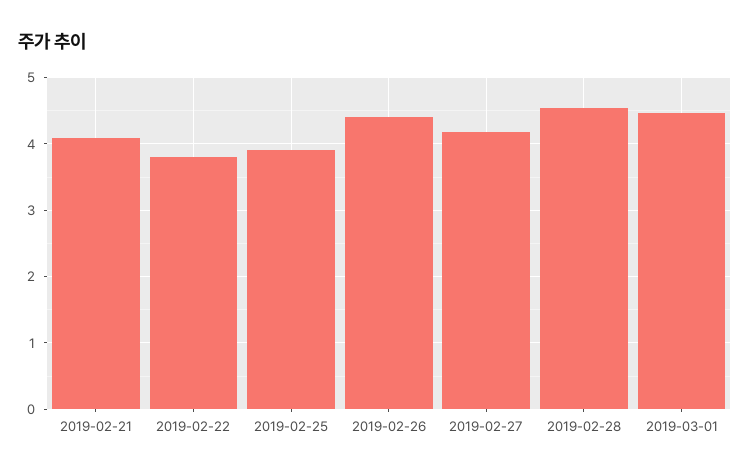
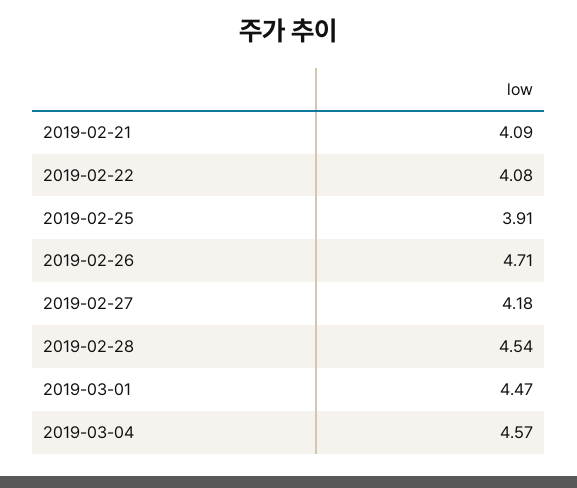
2019-02-22: 3.8 -> 4.08
2019-02-26: 4.4 -> 4.71
2019-03-04: none -> 4.57

